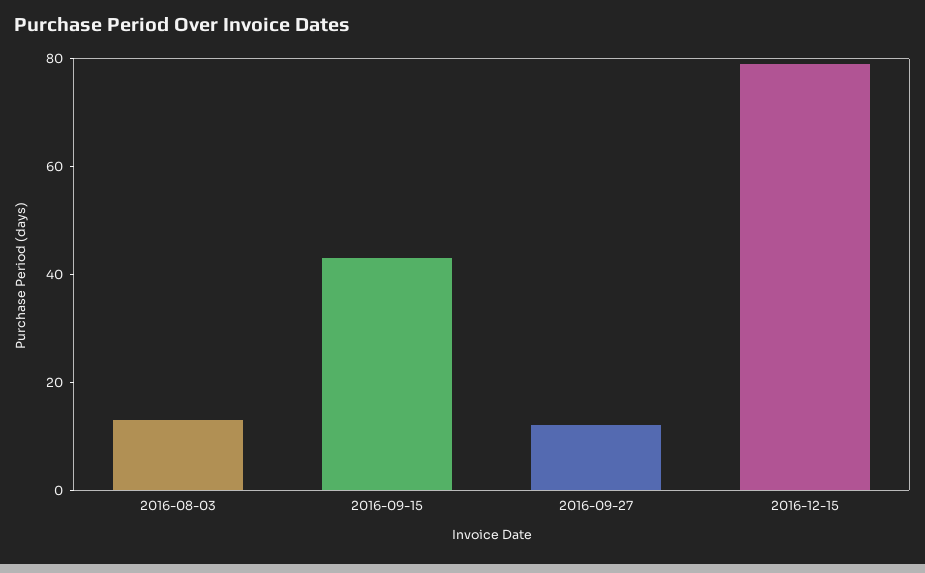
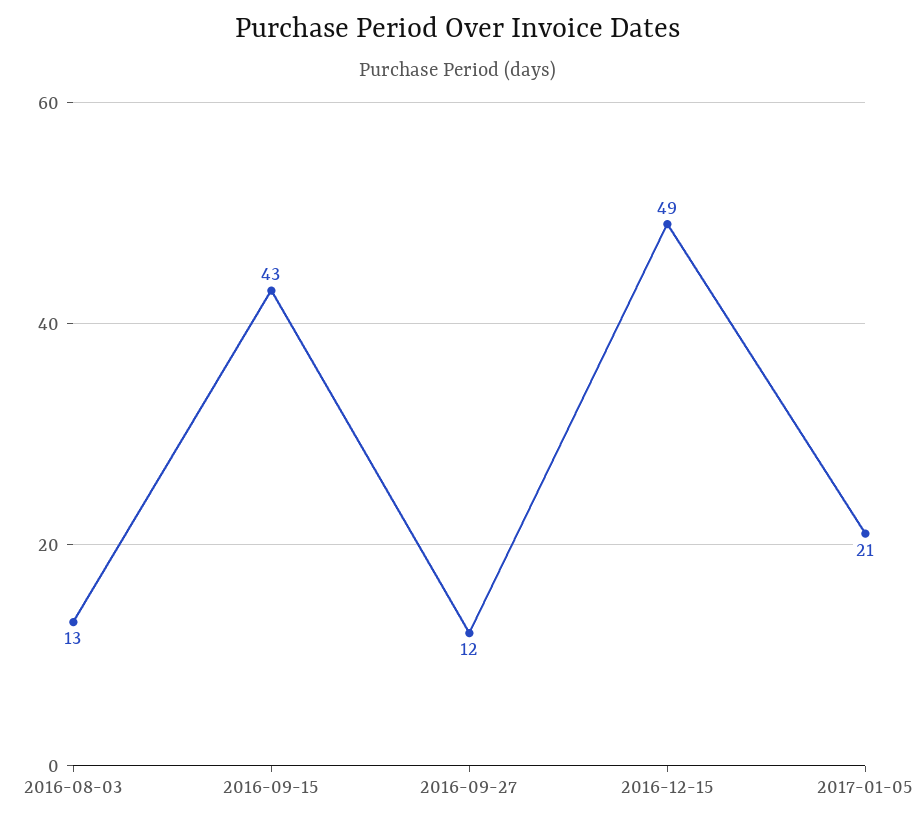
2016-12-15: 80 -> 49
2017-01-05: none -> 21

